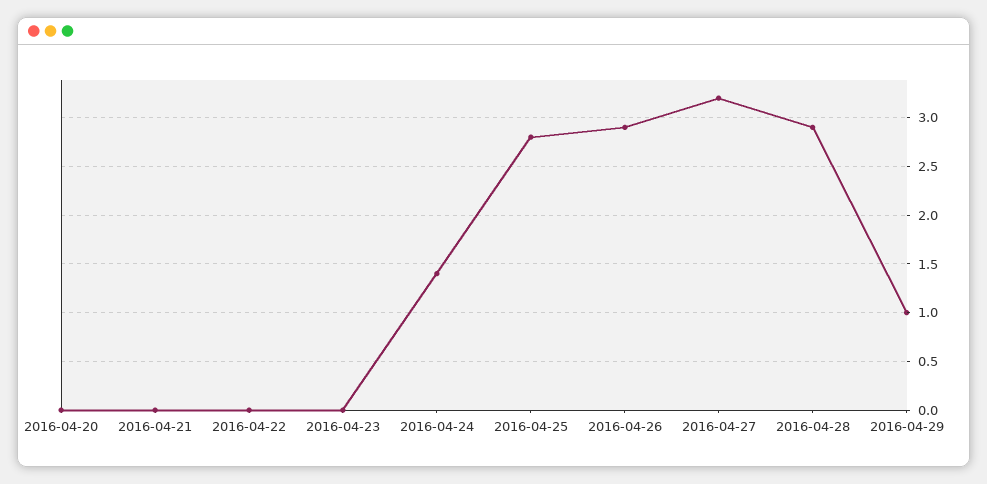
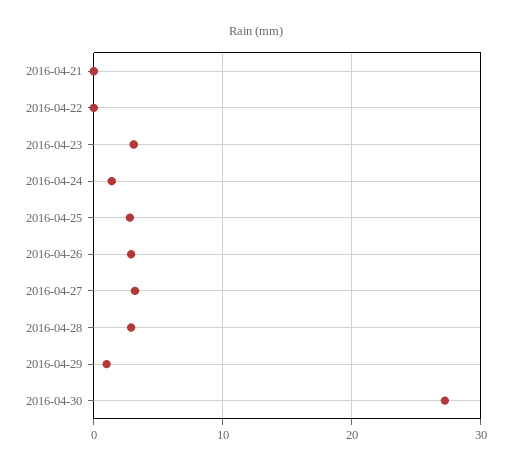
2016-04-20: 0 -> none
2016-04-23: 0 -> 3
2016-04-30: none -> 27

